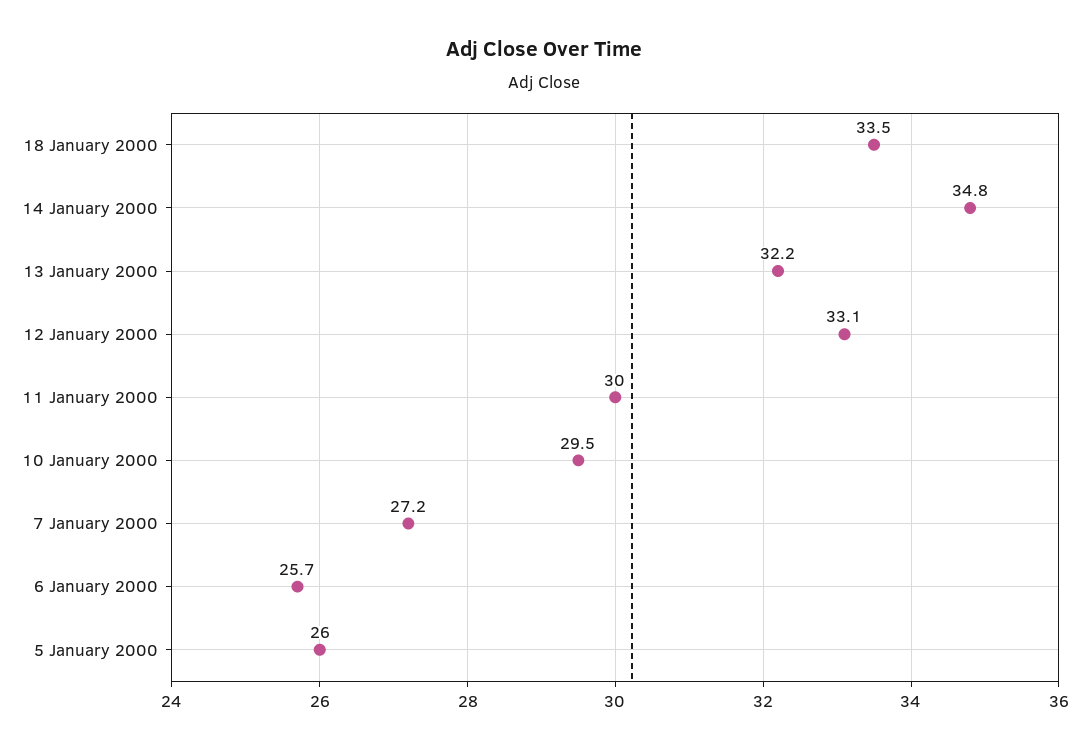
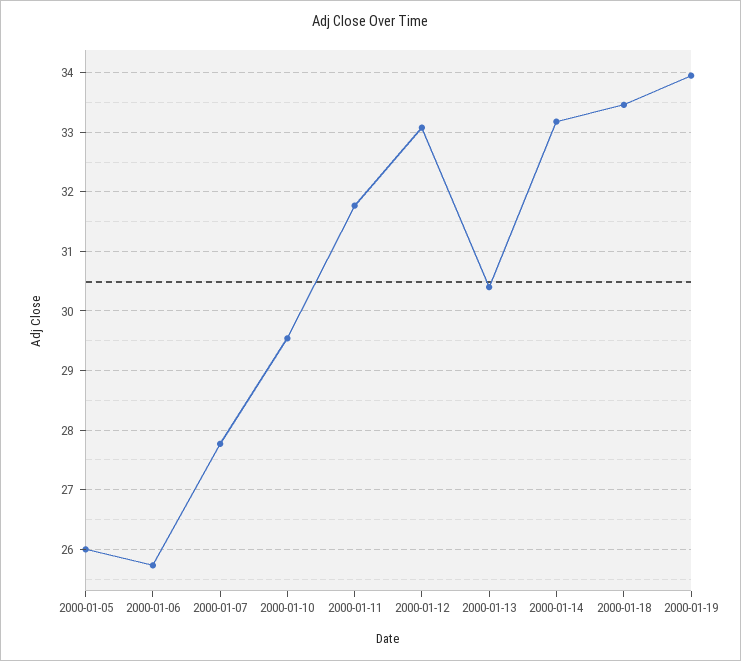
14 January 2000: 34.8 -> 33.2
13 January 2000: 32.2 -> 30.4
11 January 2000: 30 -> 31.8
7 January 2000: 27.2 -> 27.8
2000-01-19: none -> 34

